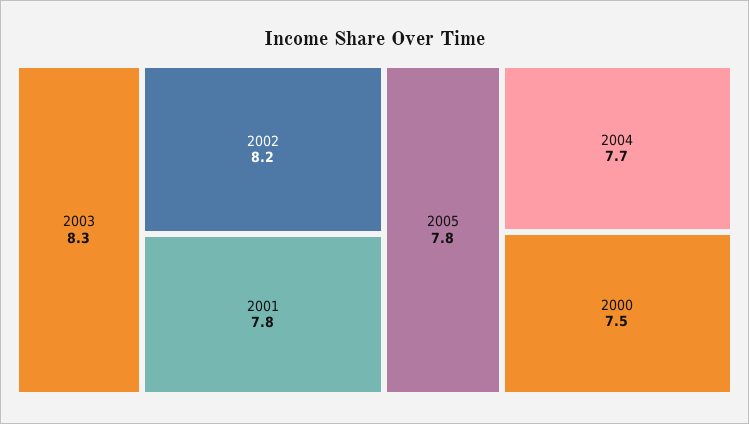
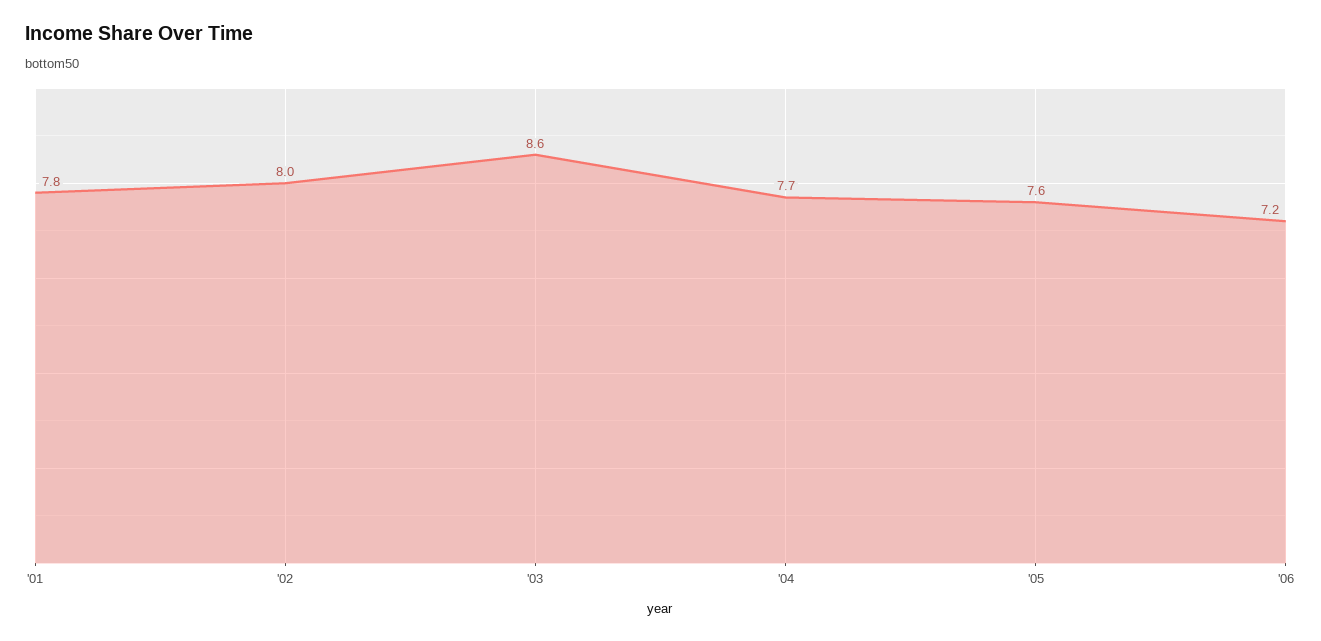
2003: 8.3 -> 8.6
2002: 8.2 -> 8
2005: 7.8 -> 7.6
2000: 7.5 -> none
'06: none -> 7.2

